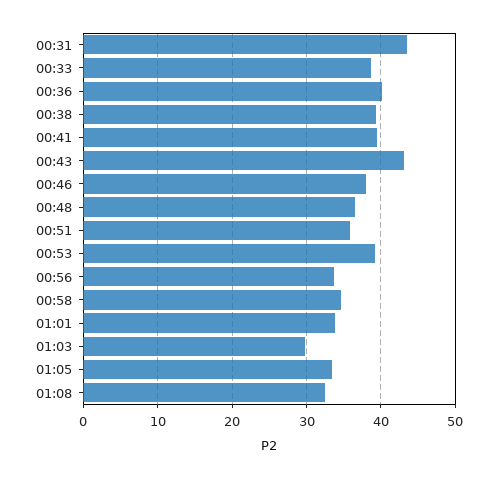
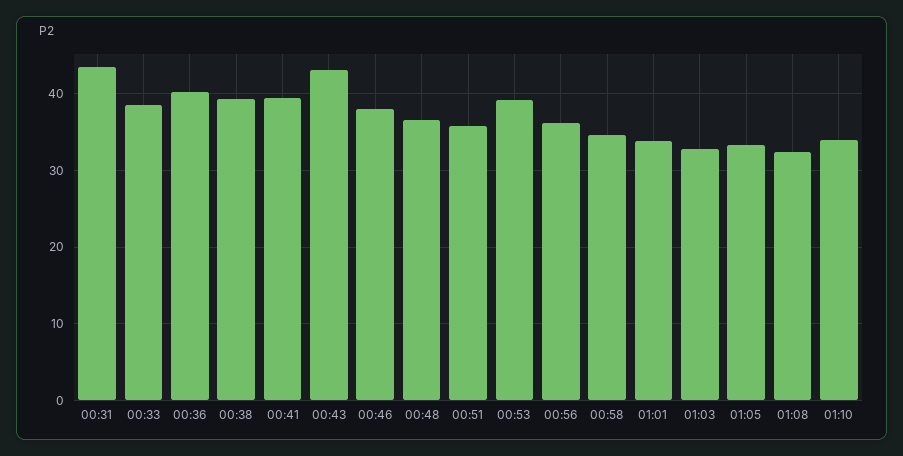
00:56: 34 -> 36
01:03: 30 -> 33
01:10: none -> 34

